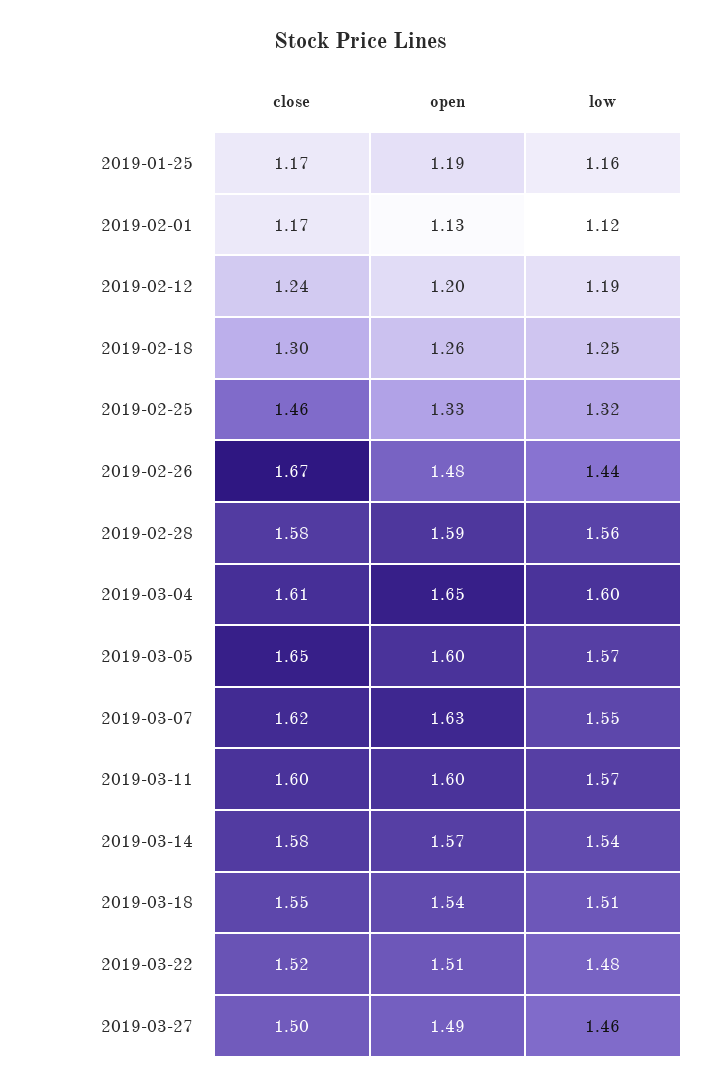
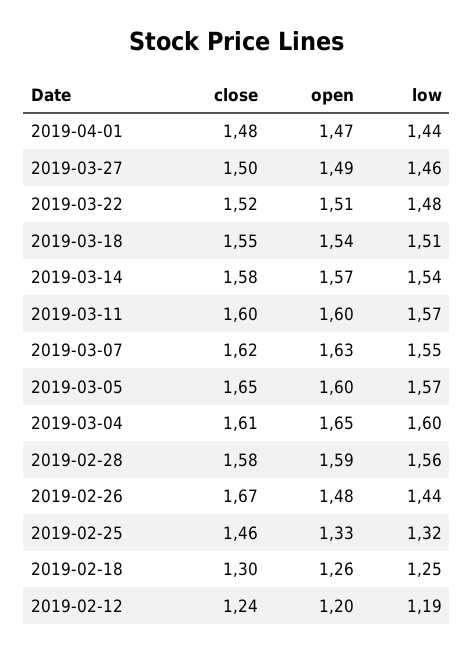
close, 2019-01-25: 1.17 -> none
open, 2019-01-25: 1.19 -> none
low, 2019-01-25: 1.16 -> none
close, 2019-02-01: 1.17 -> none
open, 2019-02-01: 1.13 -> none
low, 2019-02-01: 1.12 -> none
close, 2019-04-01: none -> 1.48
open, 2019-04-01: none -> 1.47
low, 2019-04-01: none -> 1.44

